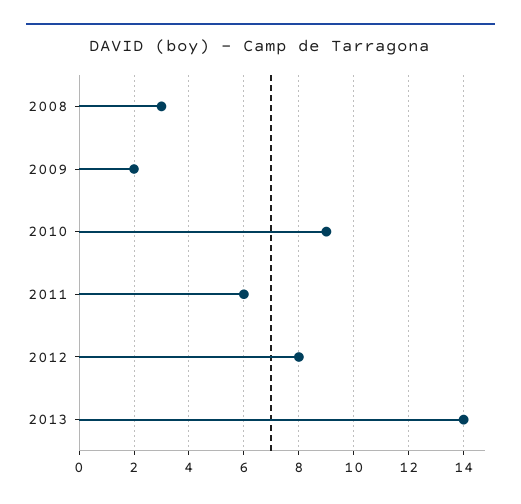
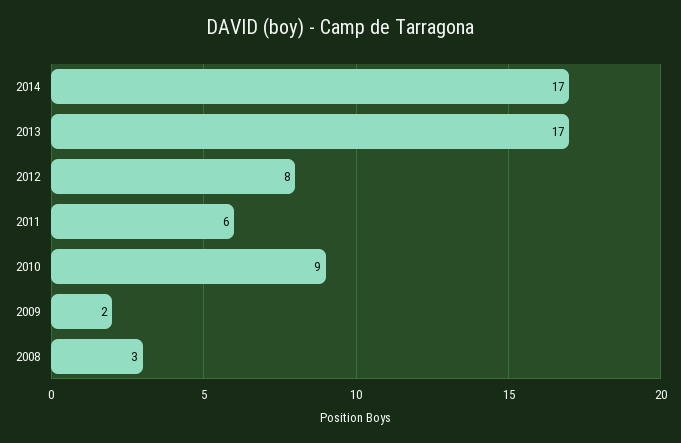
2013: 14 -> 17
2014: none -> 17

